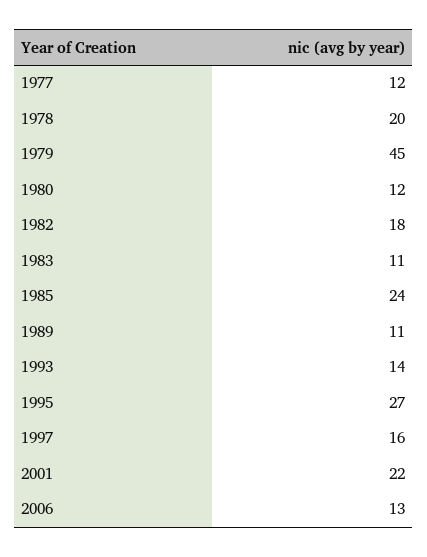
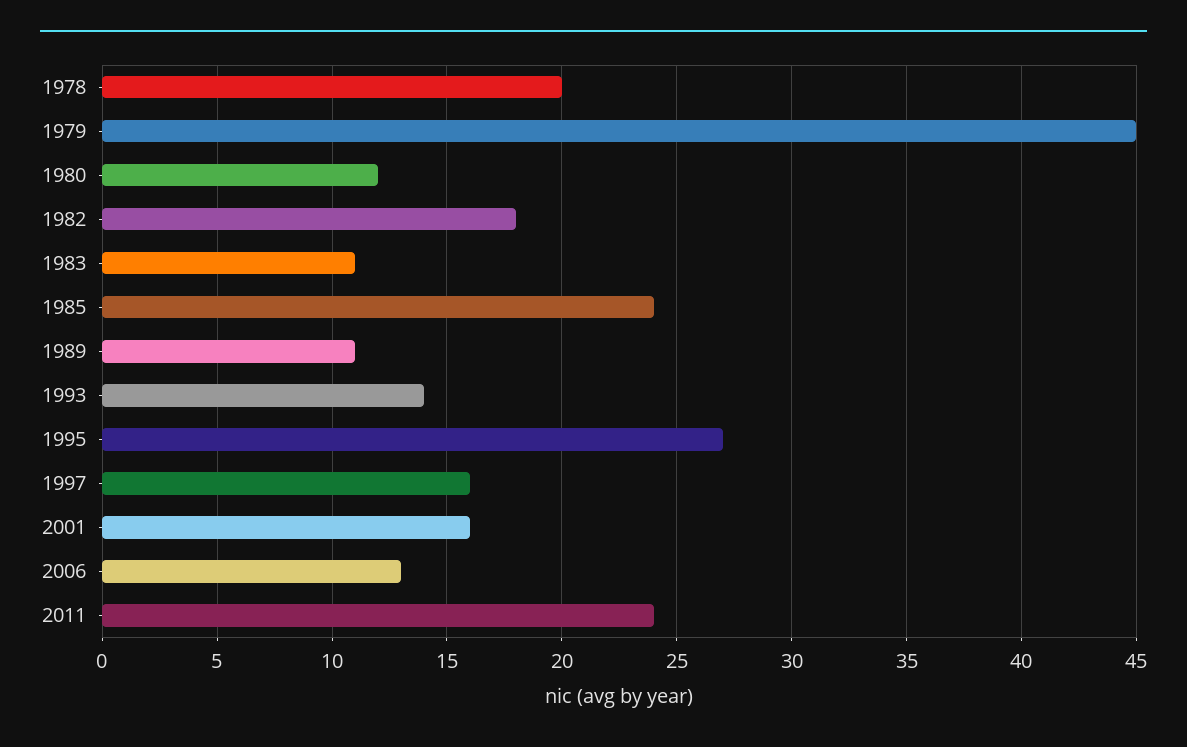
1977: 12 -> none
2001: 22 -> 16
2011: none -> 24

